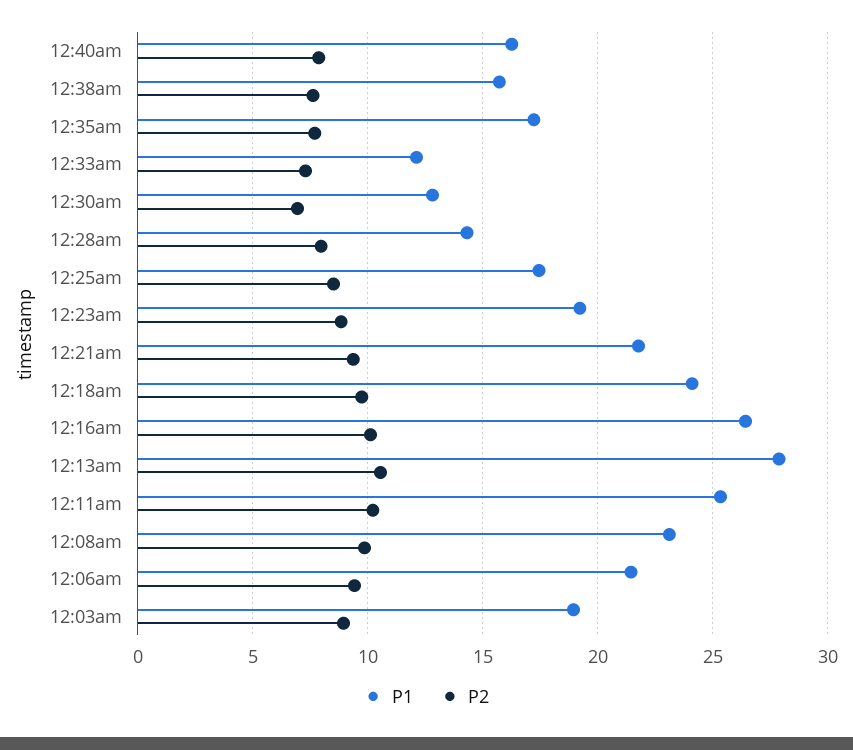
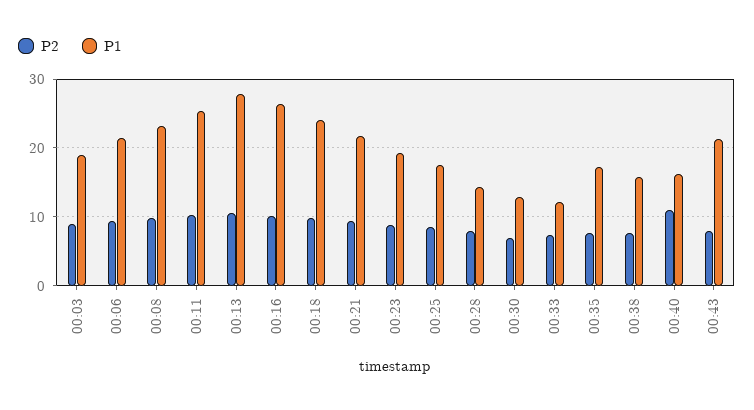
P2, 12:40am: 8 -> 11
P2, 00:43: none -> 8
P1, 00:43: none -> 21

